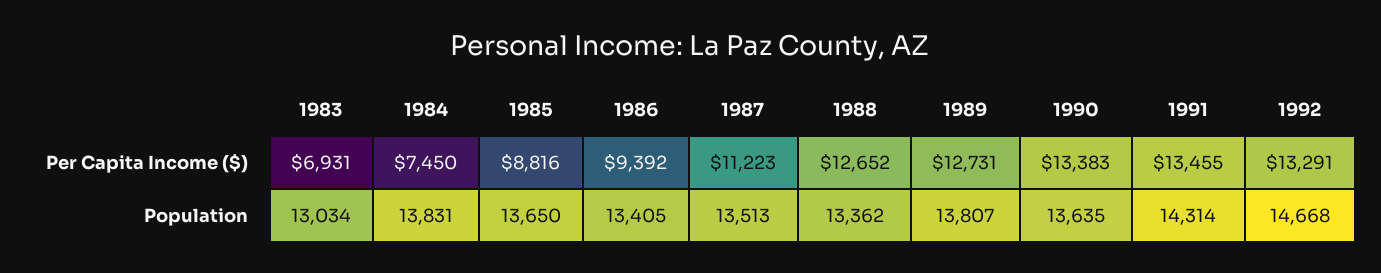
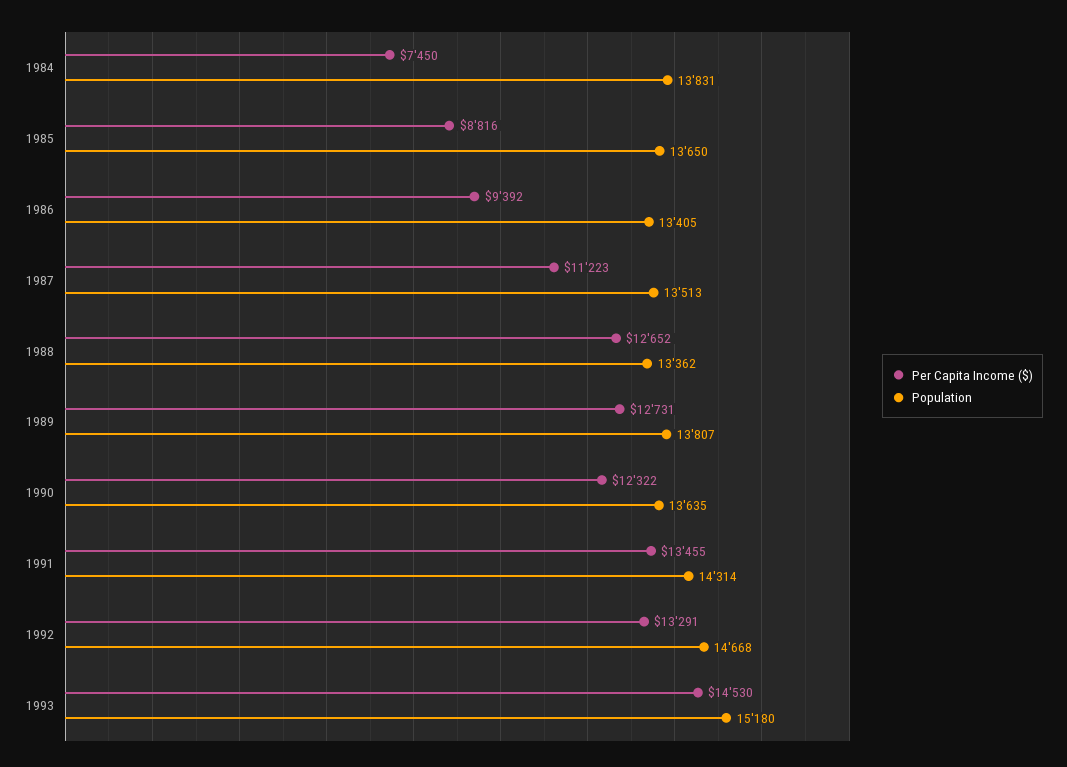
Per Capita Income ($), 1983: 6931 -> none
Per Capita Income ($), 1990: 13383 -> 12322
Population, 1983: 13034 -> none
Per Capita Income ($), 1993: none -> 14530
Population, 1993: none -> 15180

